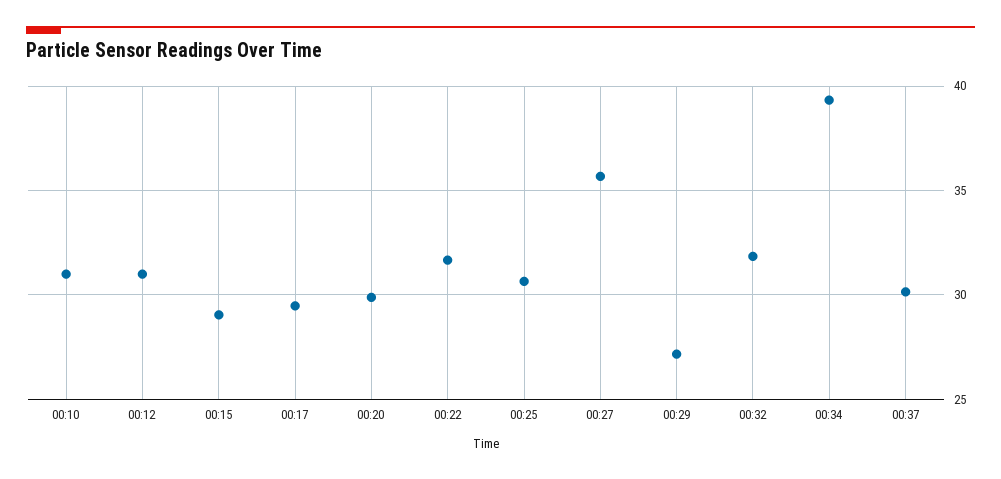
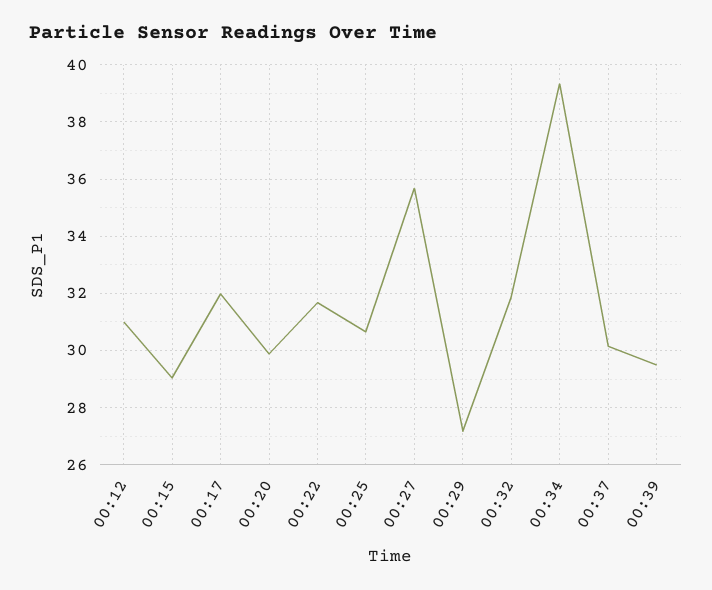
00:10: 31 -> none
00:17: 29.5 -> 32
00:39: none -> 29.5

